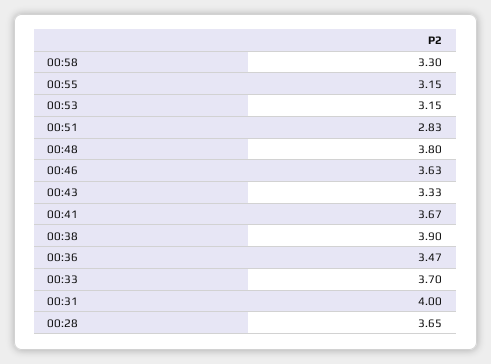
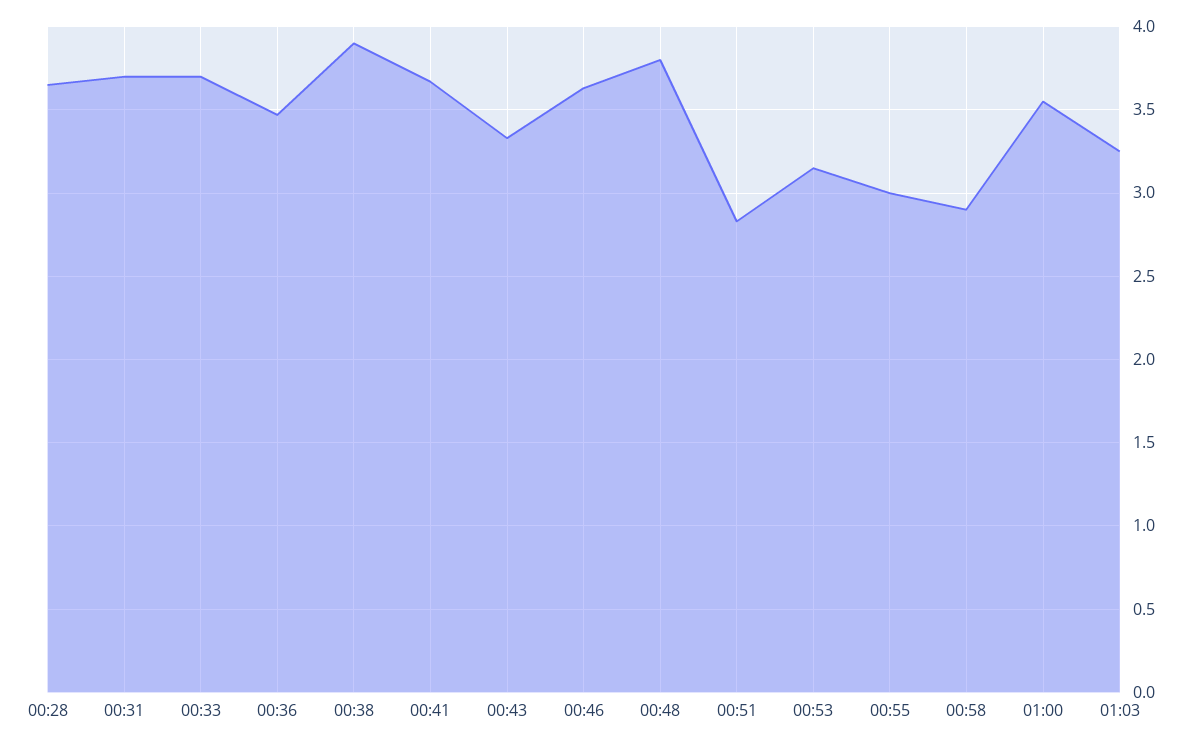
00:58: 3.3 -> 2.9
00:55: 3.15 -> 3
00:31: 4 -> 3.7
01:00: none -> 3.55
01:03: none -> 3.25

